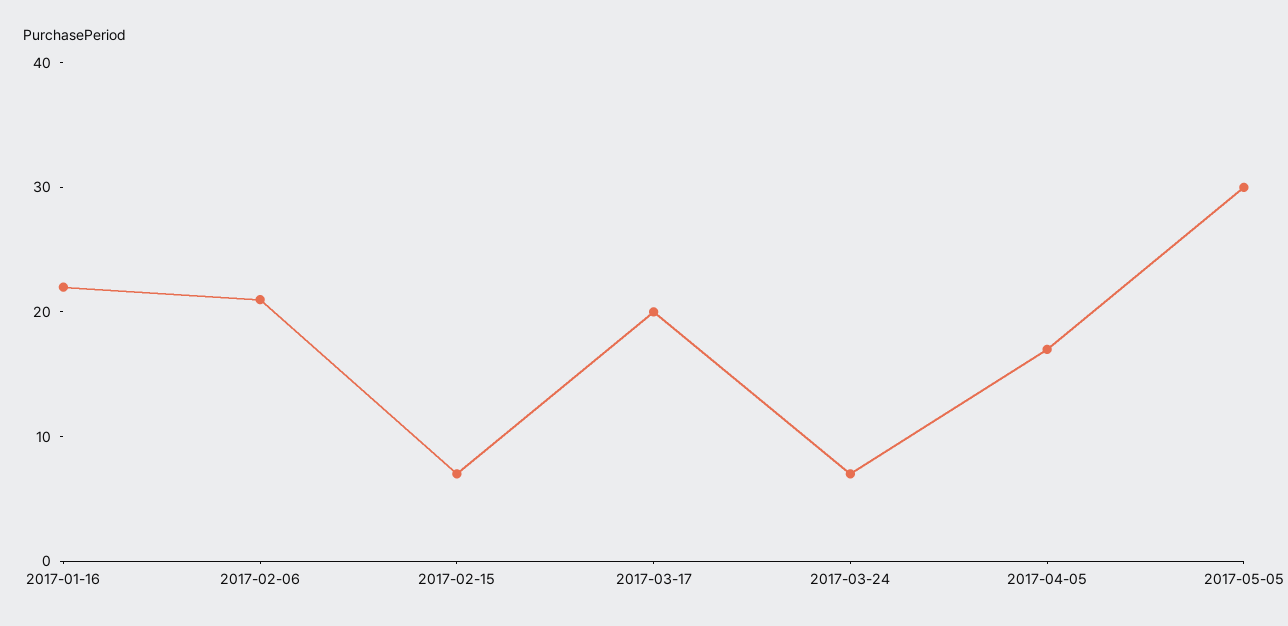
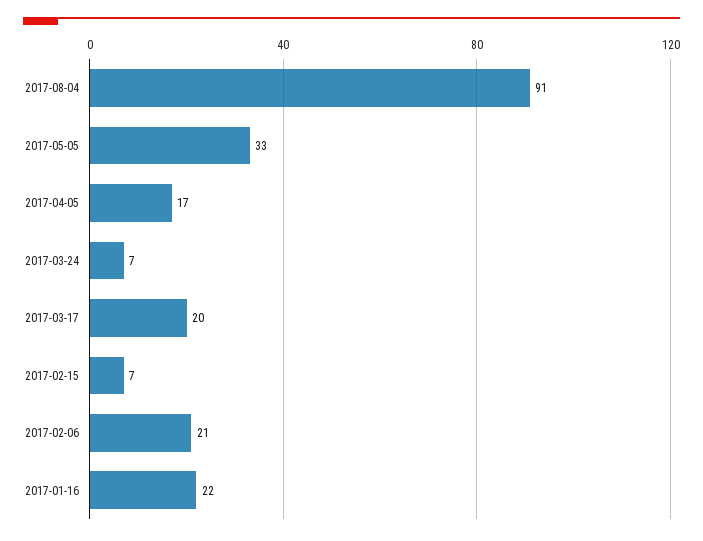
2017-05-05: 30 -> 33
2017-08-04: none -> 91

